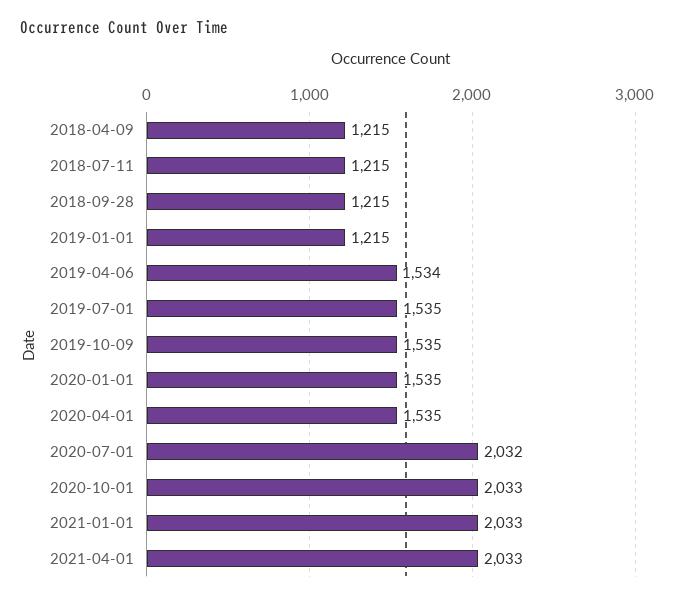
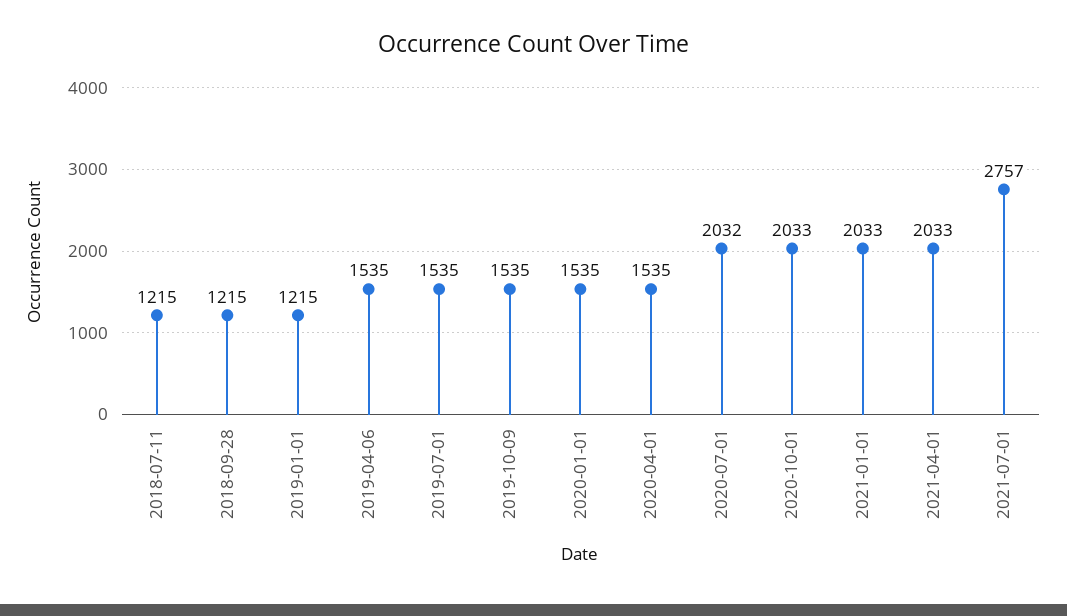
2018-04-09: 1215 -> none
2019-04-06: 1534 -> 1535
2021-07-01: none -> 2757

